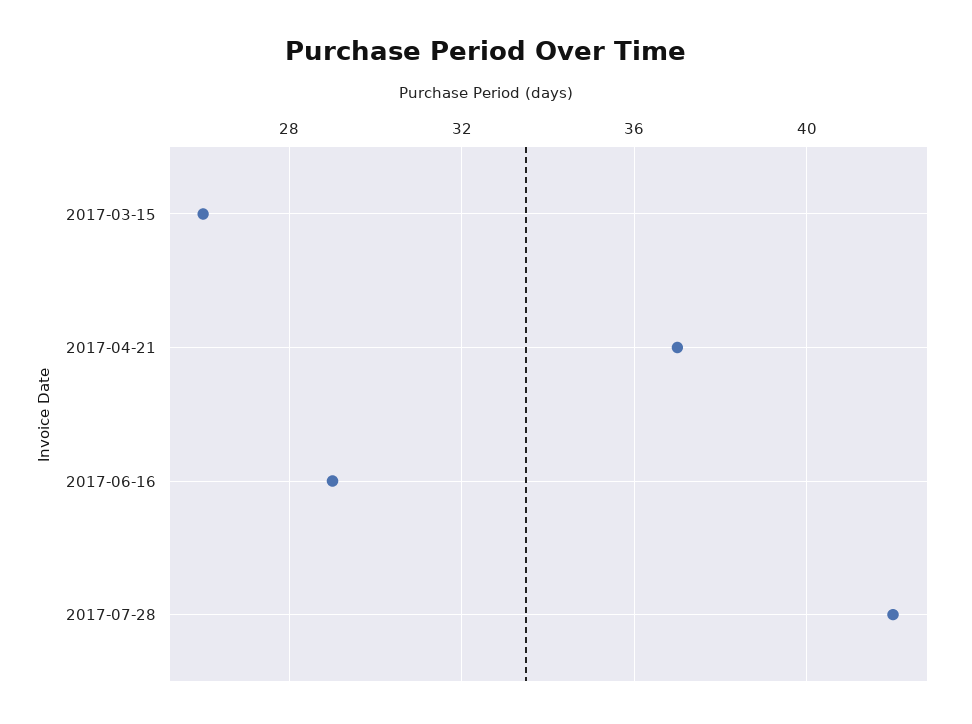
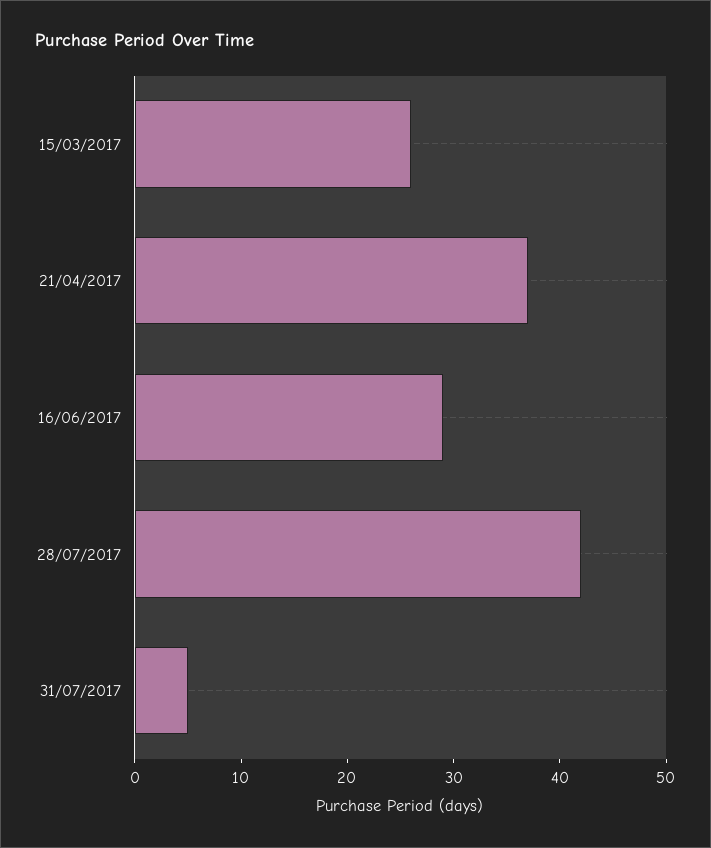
31/07/2017: none -> 5

